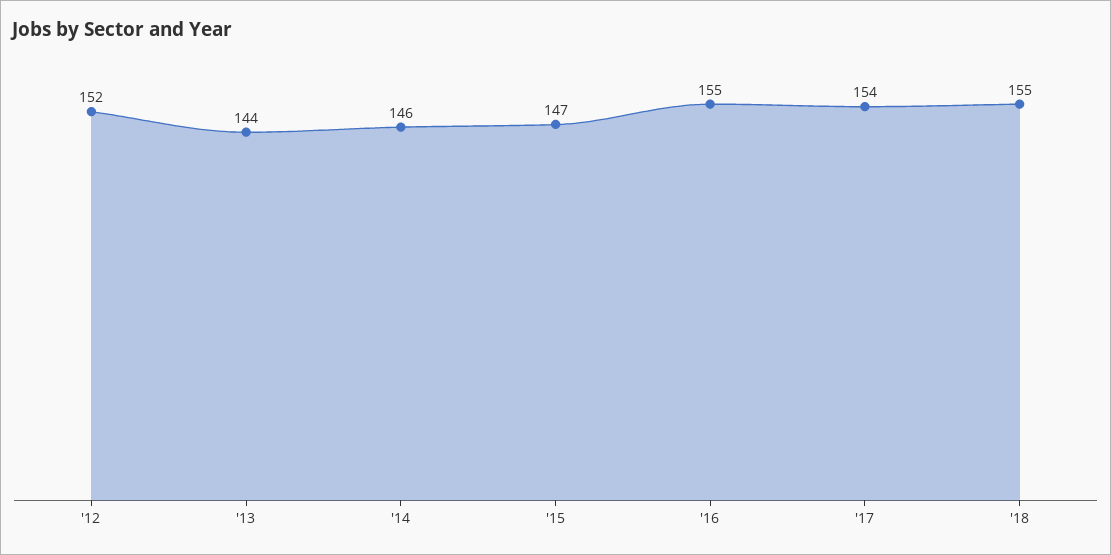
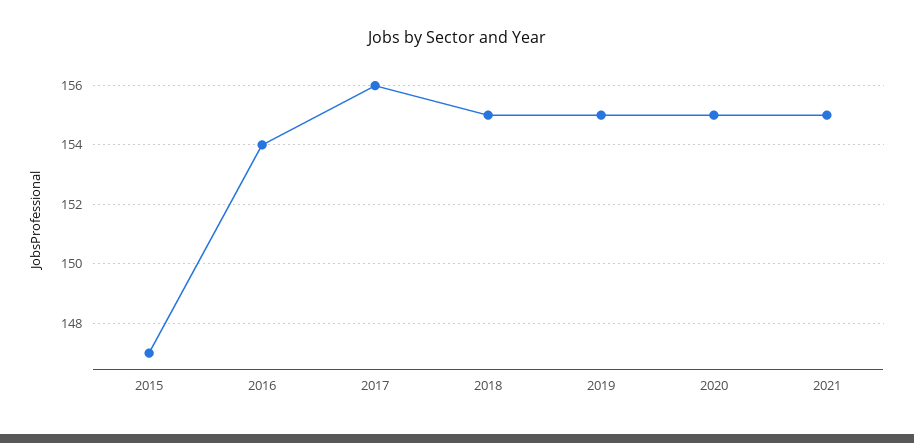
'12: 152 -> none
'13: 144 -> none
'14: 146 -> none
'16: 155 -> 154
'17: 154 -> 156
2019: none -> 155
2020: none -> 155
2021: none -> 155

